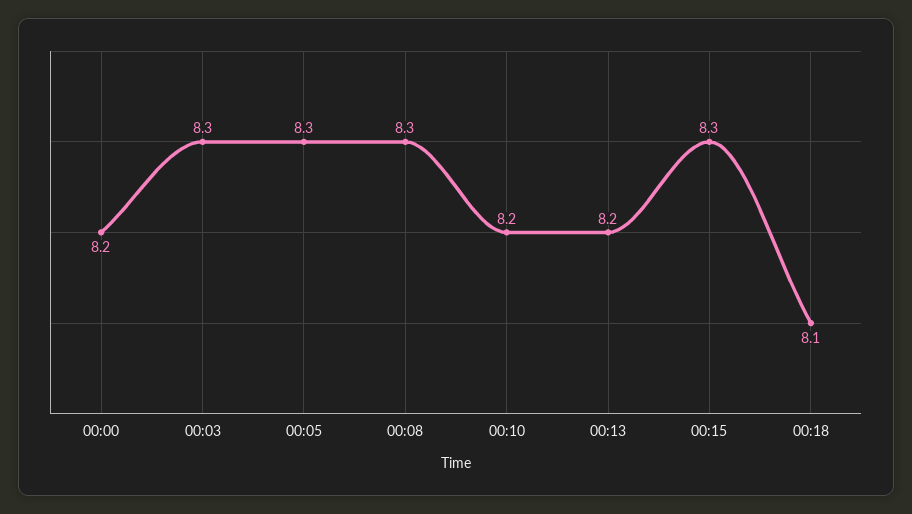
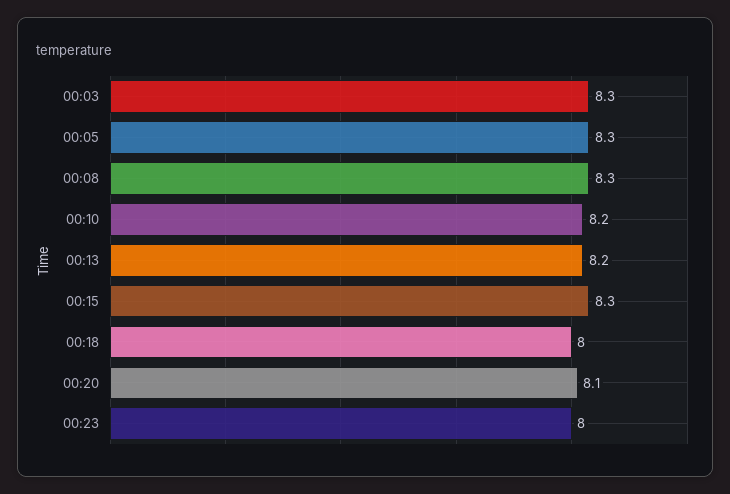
00:00: 8.2 -> none
00:18: 8.1 -> 8
00:20: none -> 8.1
00:23: none -> 8

